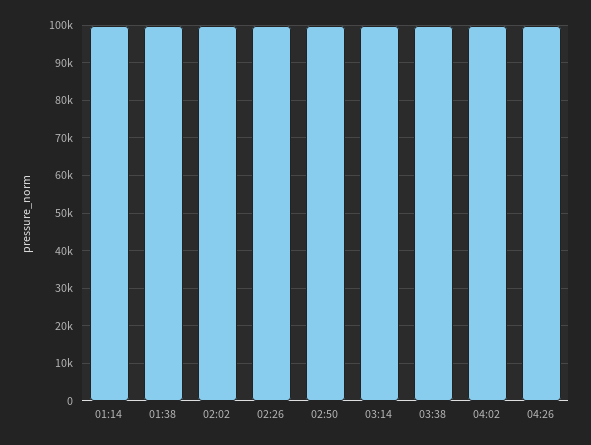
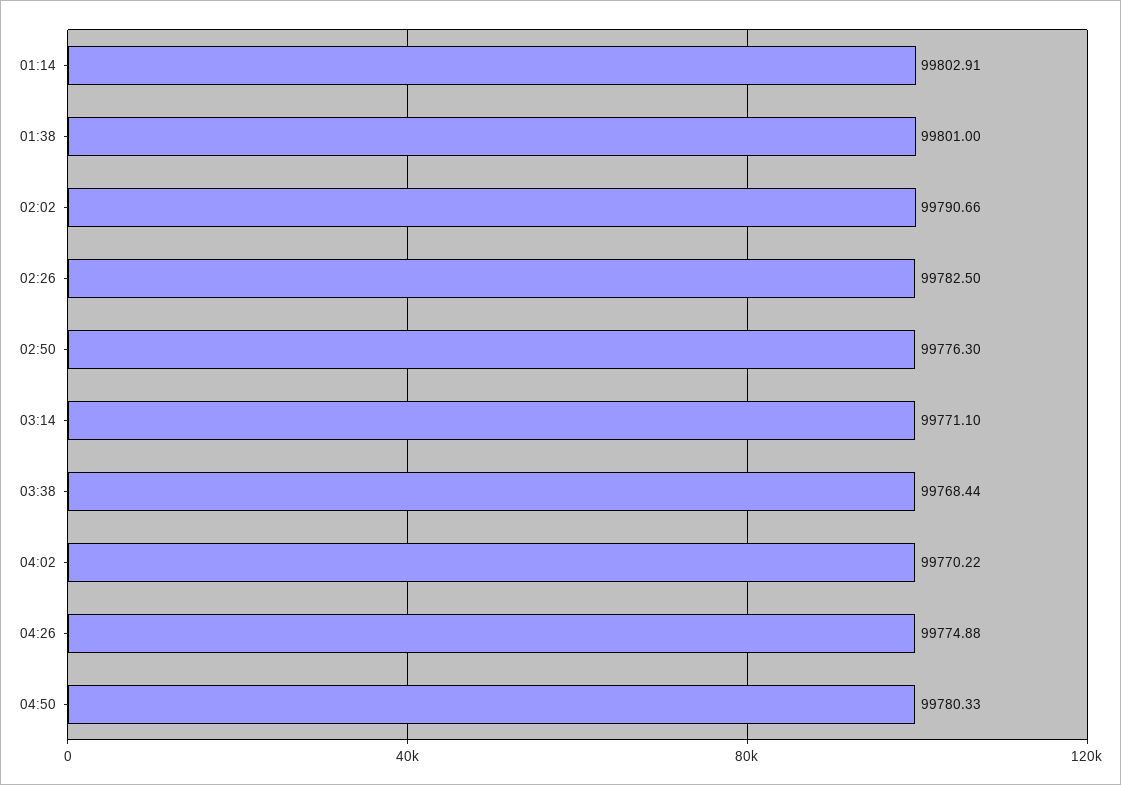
04:50: none -> 99780.33

